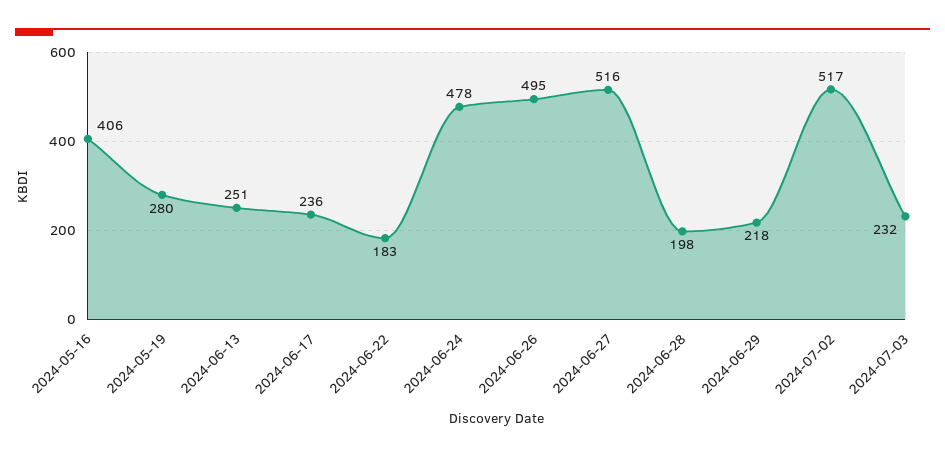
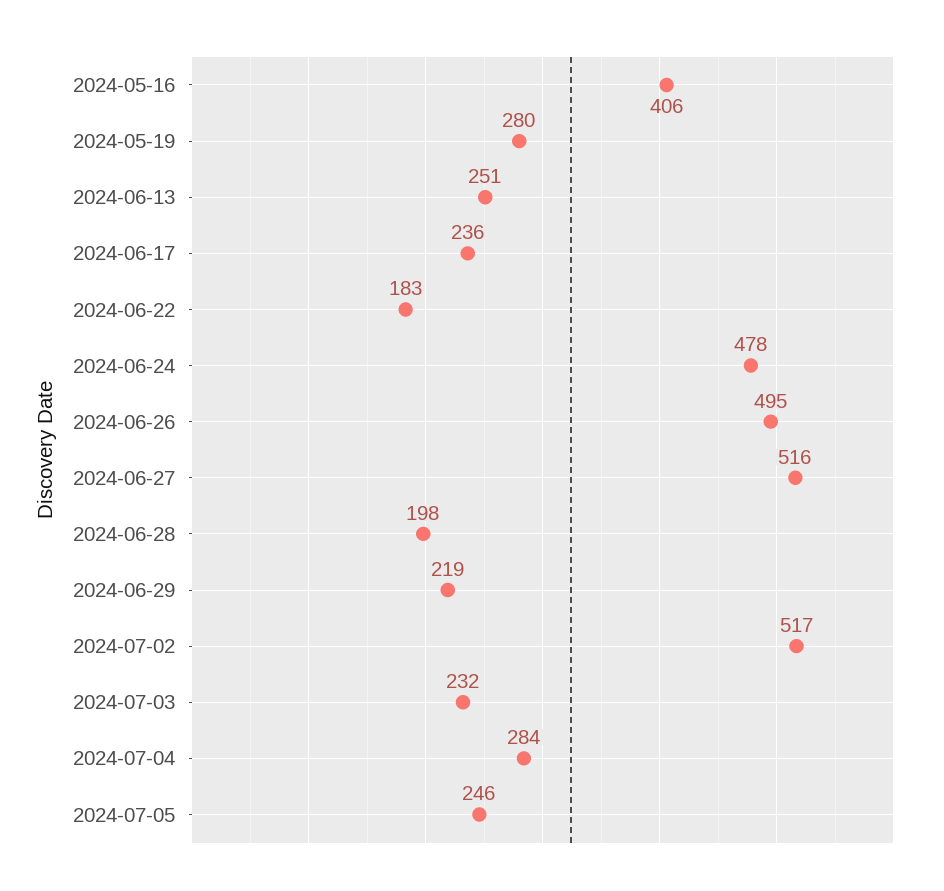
2024-06-29: 218 -> 219
2024-07-04: none -> 284
2024-07-05: none -> 246

